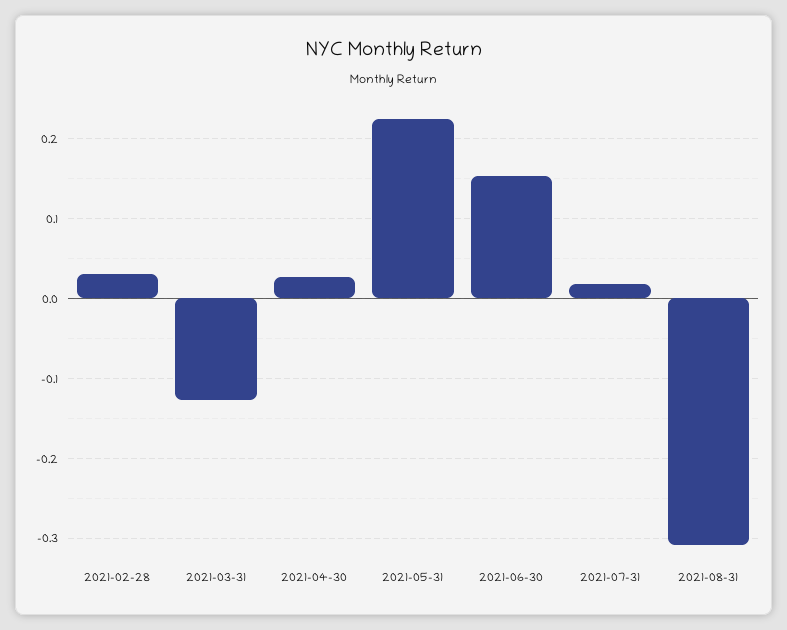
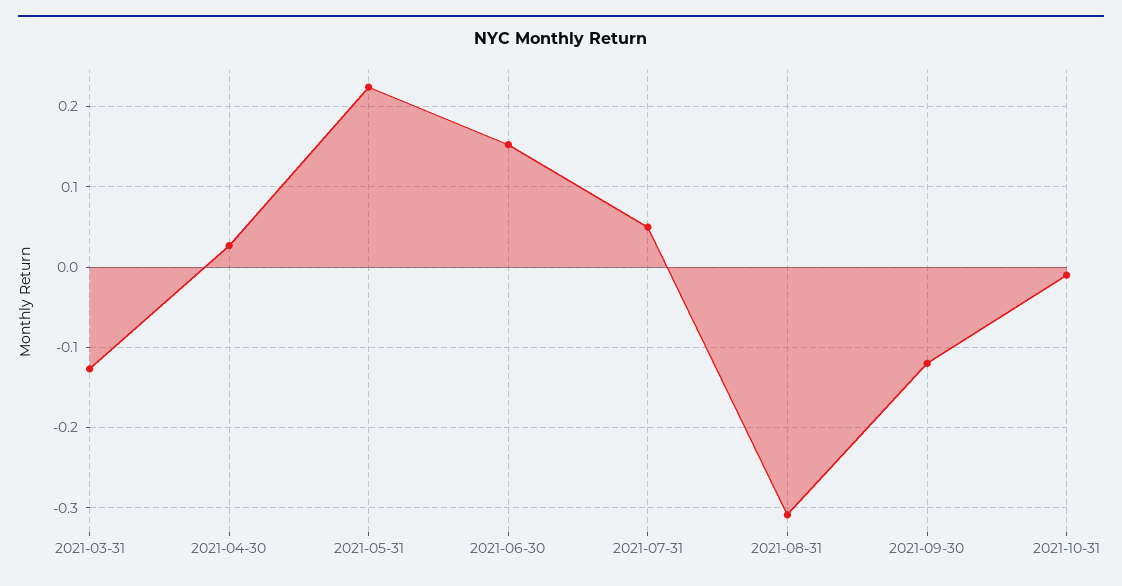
2021-02-28: 0.03 -> none
2021-07-31: 0.02 -> 0.05
2021-09-30: none -> -0.12
2021-10-31: none -> -0.01

